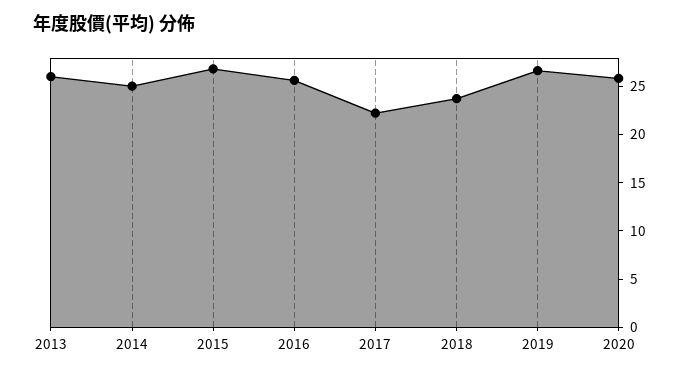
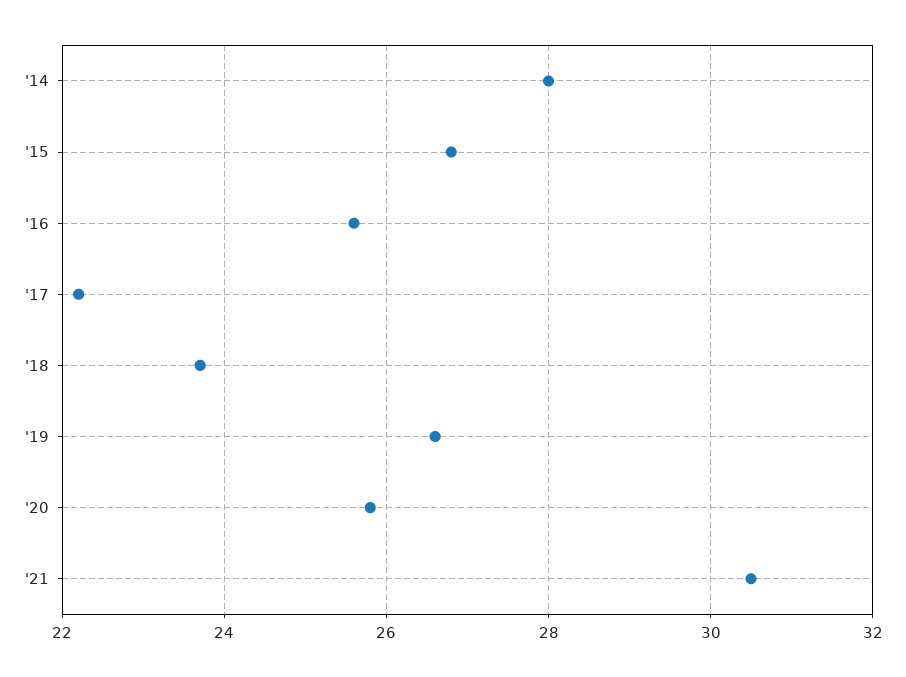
2013: 26 -> none
2014: 25 -> 28
'21: none -> 30.5

